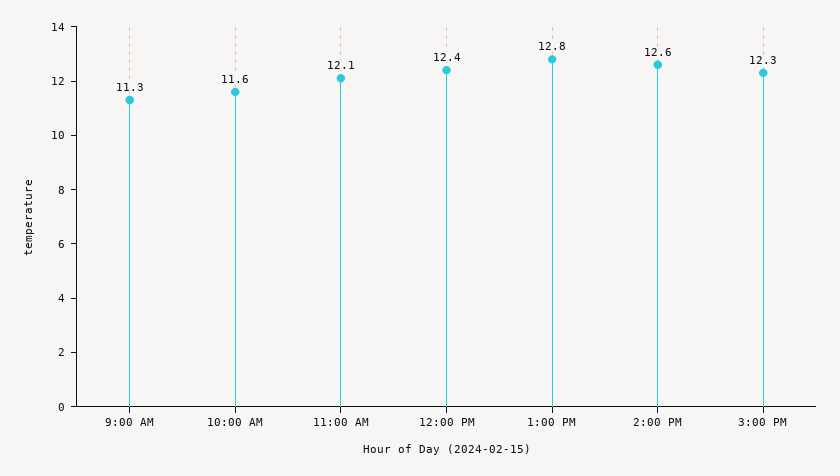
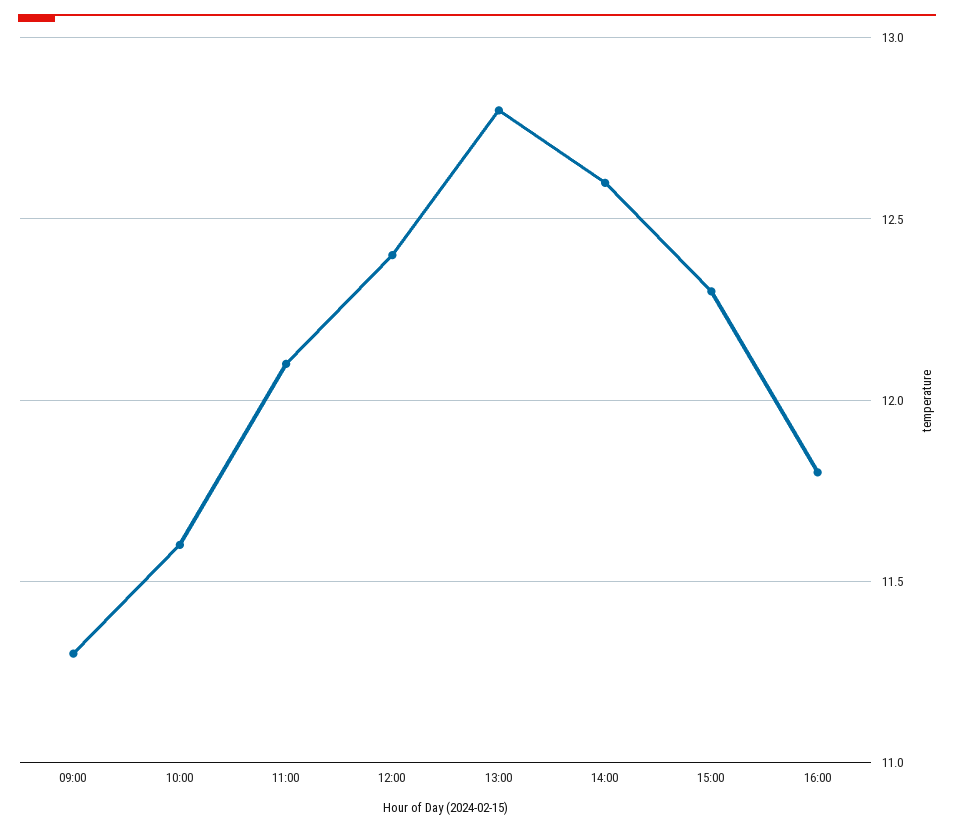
16:00: none -> 11.8

